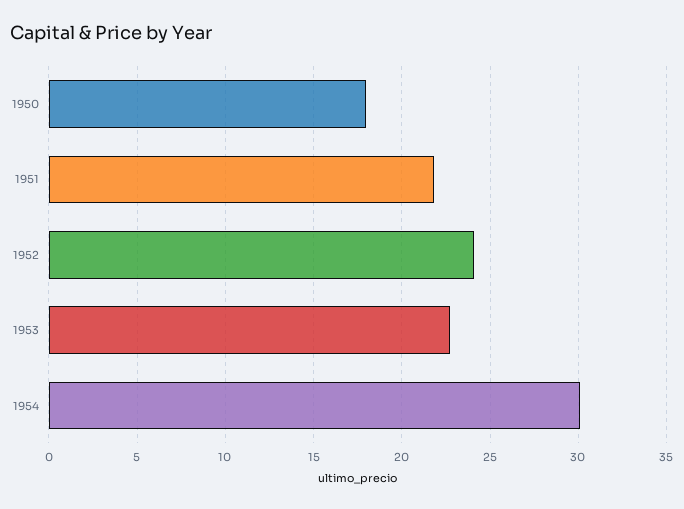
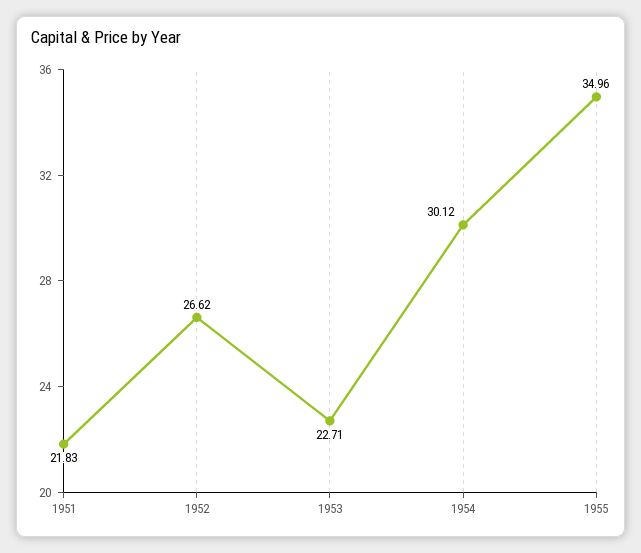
1950: 18 -> none
1952: 24 -> 26.62
1955: none -> 34.96

